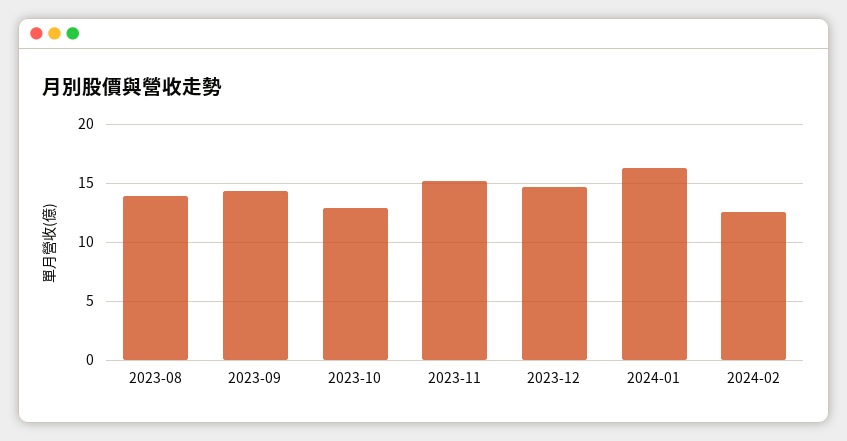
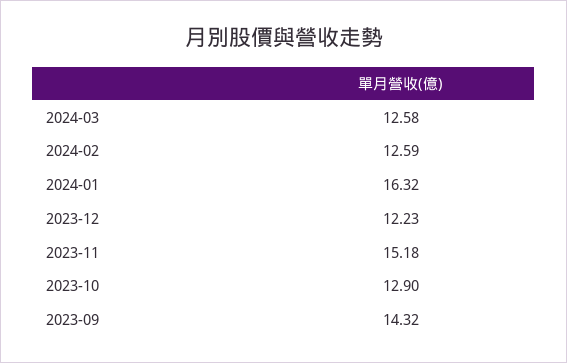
2023-08: 14 -> none
2023-12: 15 -> 12.23
2024-03: none -> 12.58

